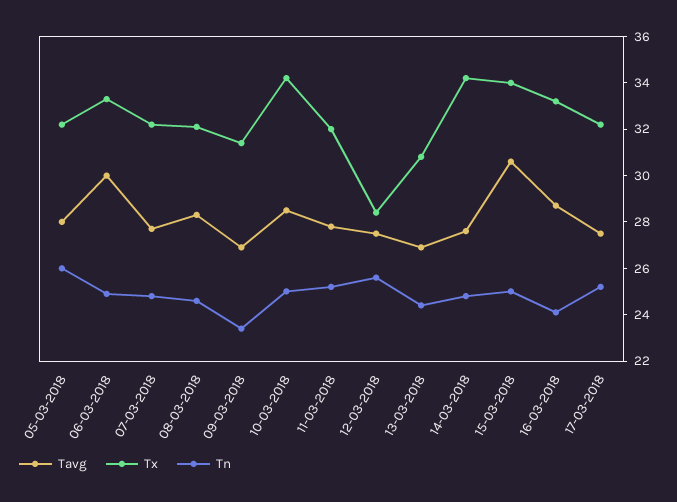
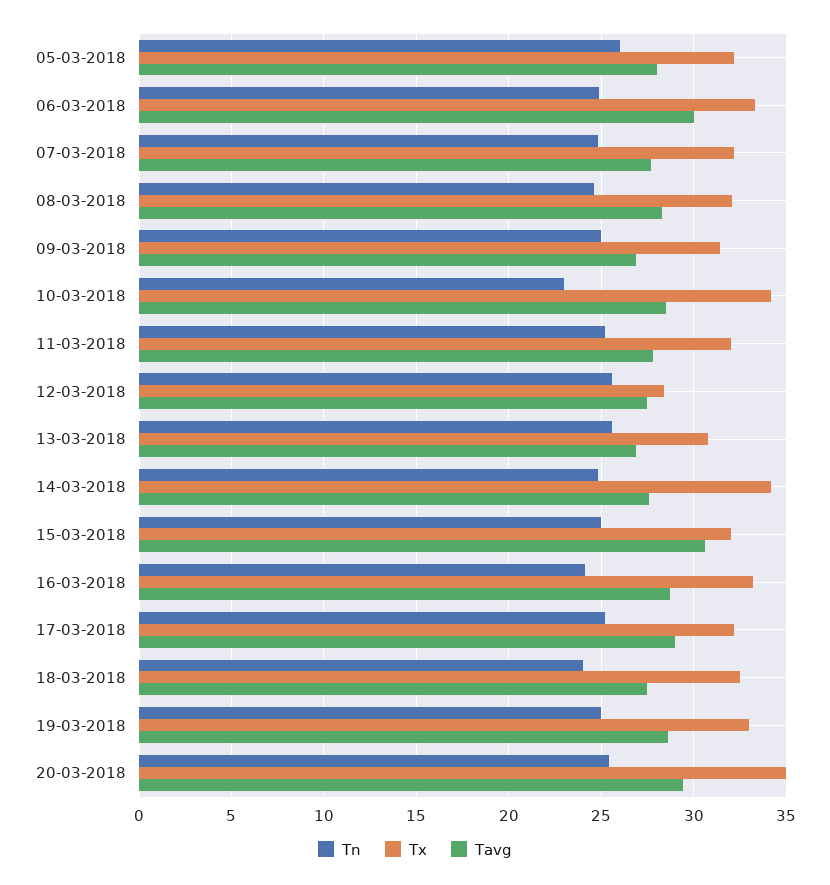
Tn, 09-03-2018: 23.5 -> 25
Tn, 10-03-2018: 25 -> 23
Tn, 13-03-2018: 24.5 -> 25.5
Tx, 15-03-2018: 34 -> 32
Tavg, 17-03-2018: 27.5 -> 29
Tn, 18-03-2018: none -> 24
Tx, 18-03-2018: none -> 32.5
Tavg, 18-03-2018: none -> 27.5
Tn, 19-03-2018: none -> 25
Tx, 19-03-2018: none -> 33
Tavg, 19-03-2018: none -> 28.5
Tn, 20-03-2018: none -> 25.5
Tx, 20-03-2018: none -> 35
Tavg, 20-03-2018: none -> 29.5

